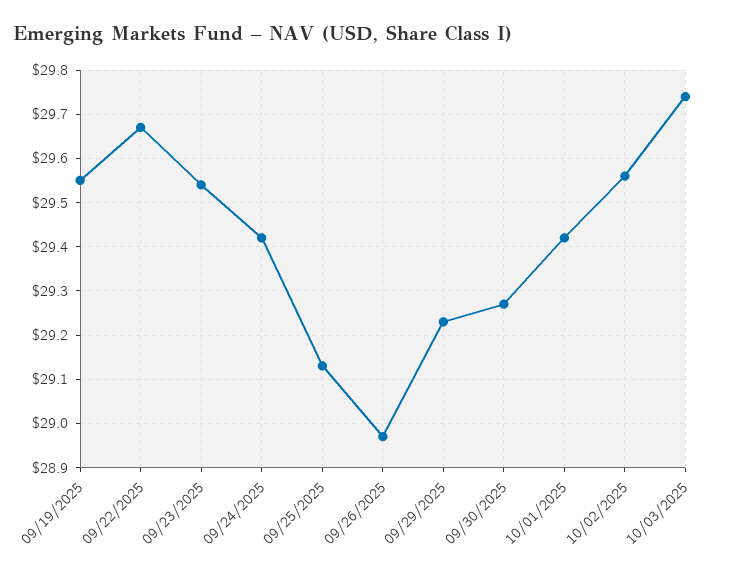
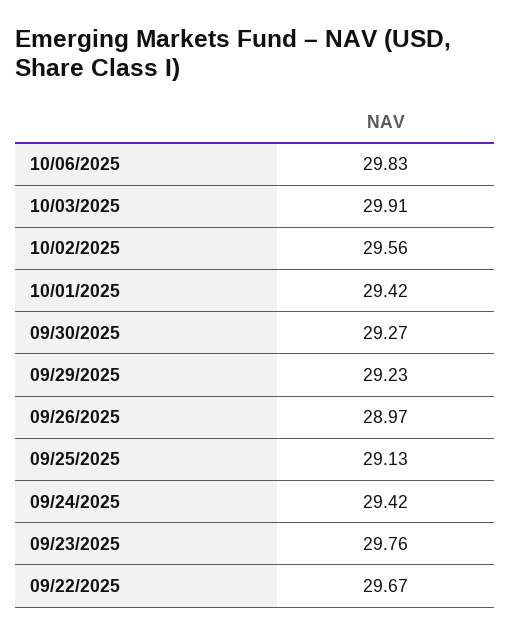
09/19/2025: 29.55 -> none
09/23/2025: 29.55 -> 29.76
10/03/2025: 29.75 -> 29.91
10/06/2025: none -> 29.83

